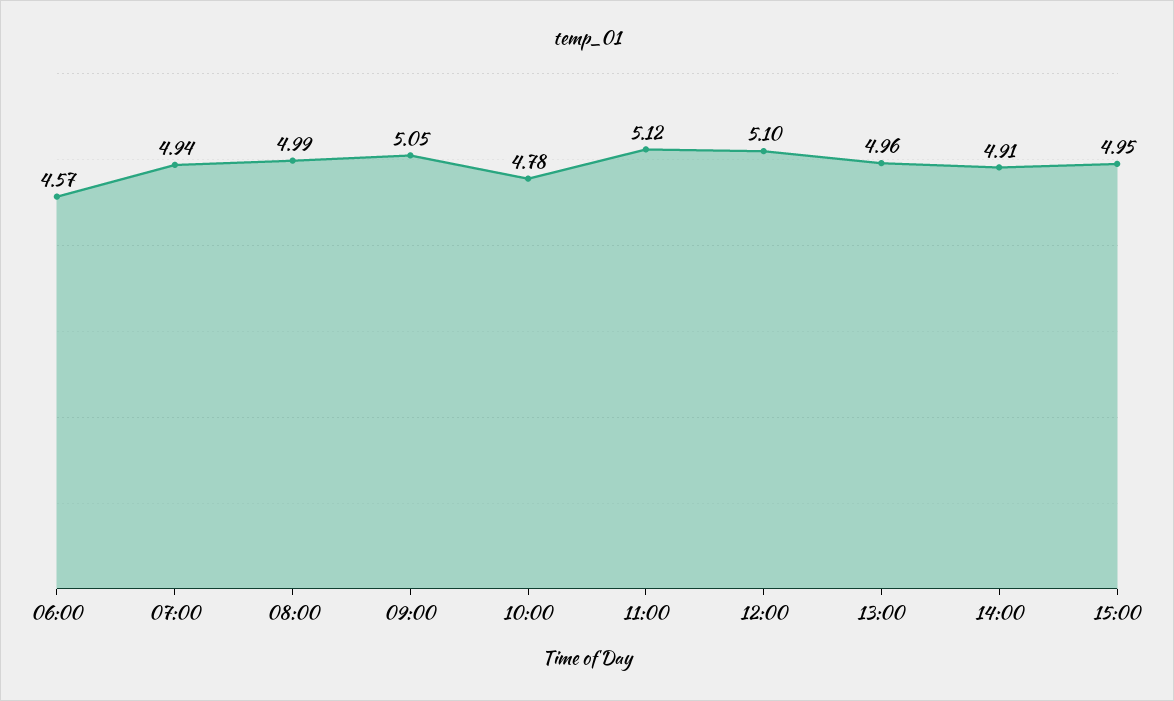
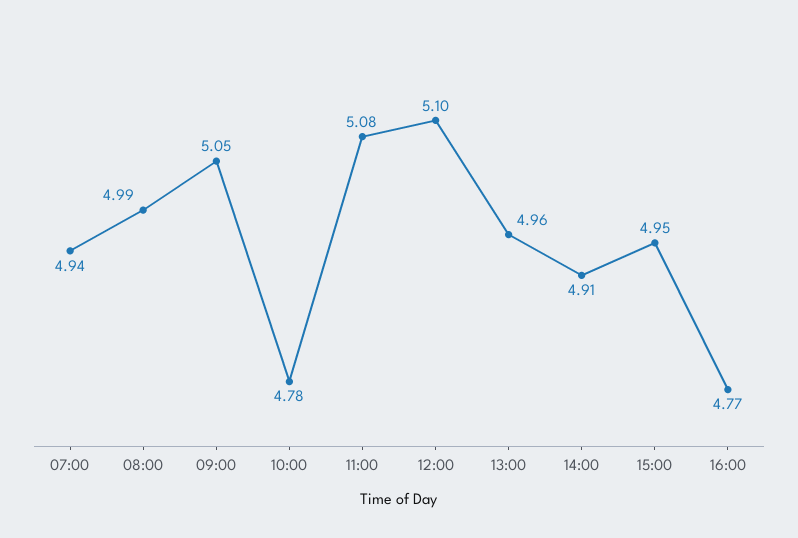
06:00: 4.57 -> none
11:00: 5.12 -> 5.08
16:00: none -> 4.77

